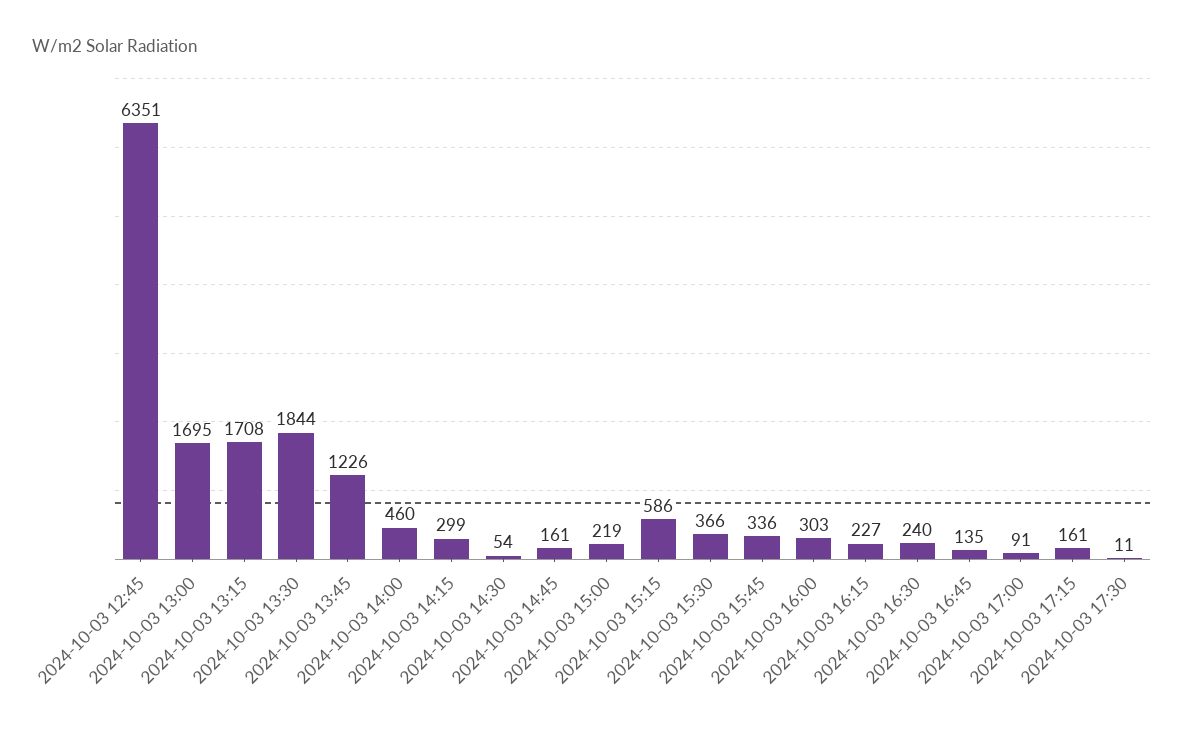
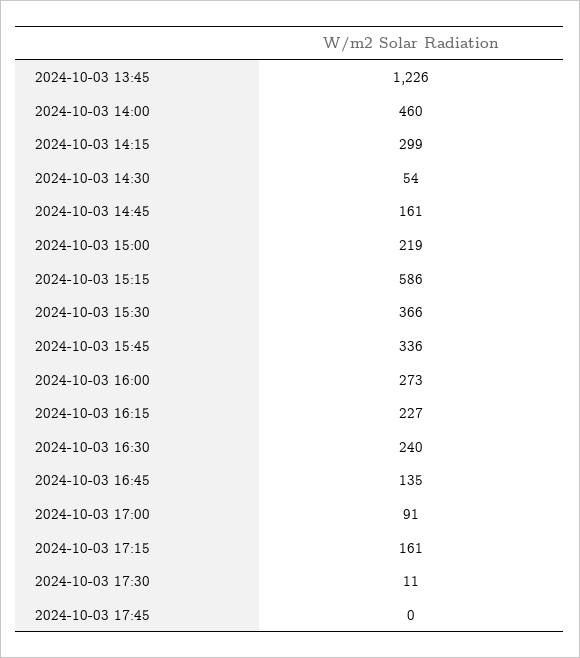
2024-10-03 12:45: 6351 -> none
2024-10-03 13:00: 1695 -> none
2024-10-03 13:15: 1708 -> none
2024-10-03 13:30: 1844 -> none
2024-10-03 16:00: 303 -> 273
2024-10-03 17:45: none -> 0

